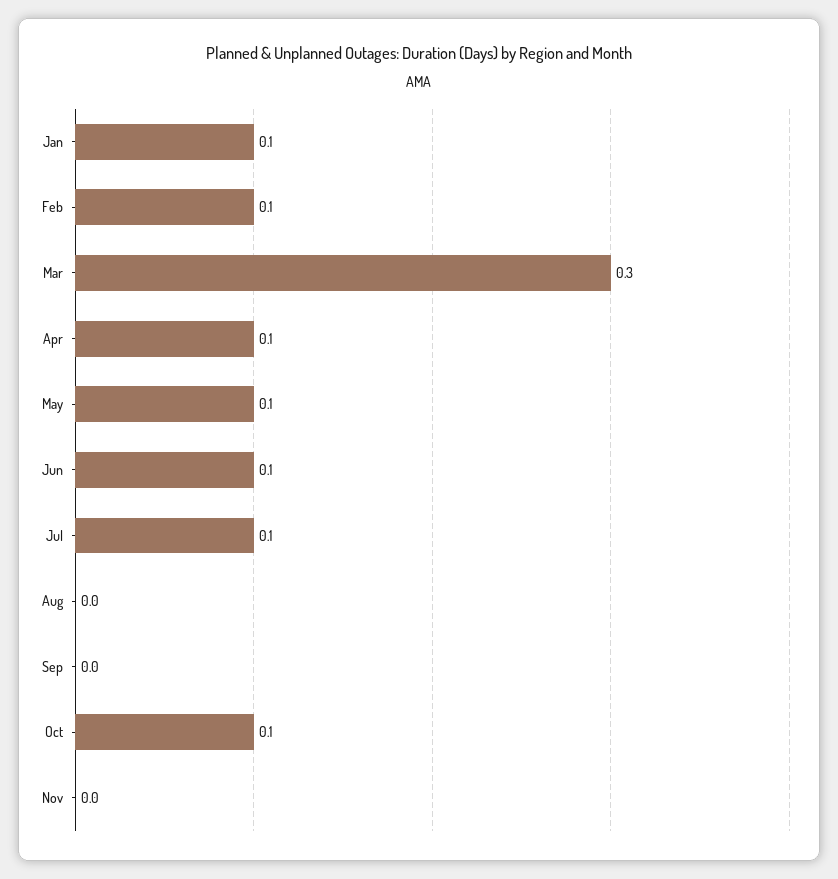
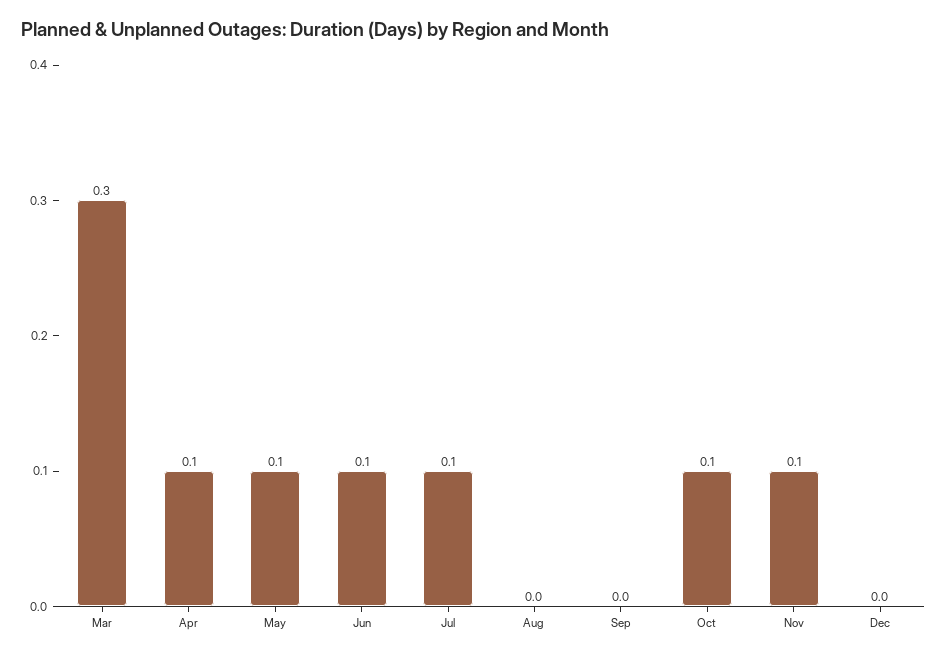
Jan: 0.1 -> none
Feb: 0.1 -> none
Nov: 0 -> 0.1
Dec: none -> 0

